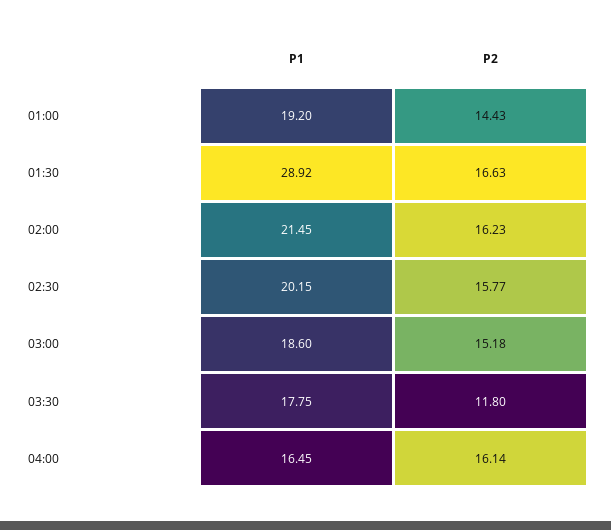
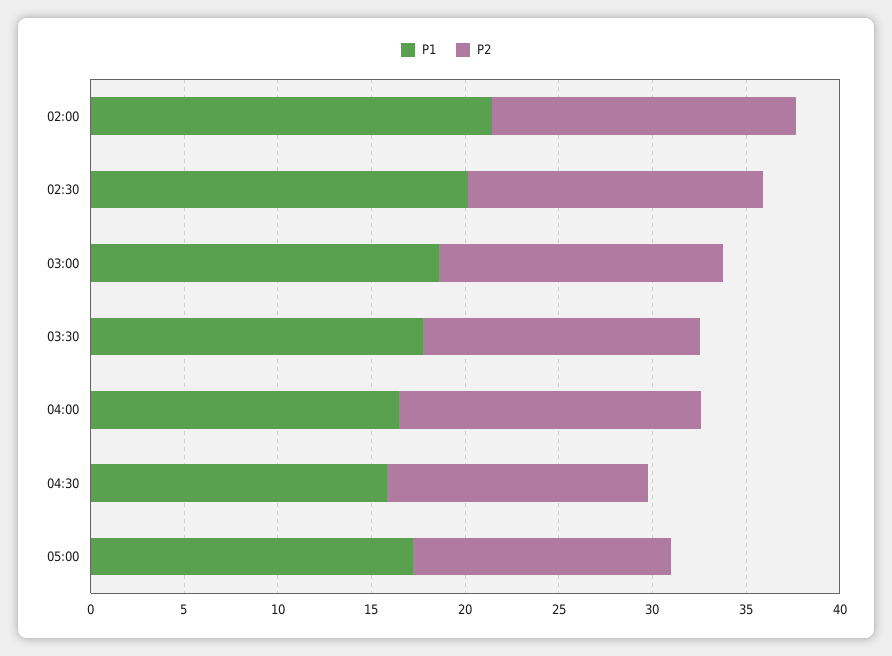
P1, 01:00: 19.2 -> none
P2, 01:00: 14.43 -> none
P1, 01:30: 28.92 -> none
P2, 01:30: 16.63 -> none
P2, 03:30: 11.8 -> 15
P1, 04:30: none -> 16
P2, 04:30: none -> 14
P1, 05:00: none -> 17
P2, 05:00: none -> 14

